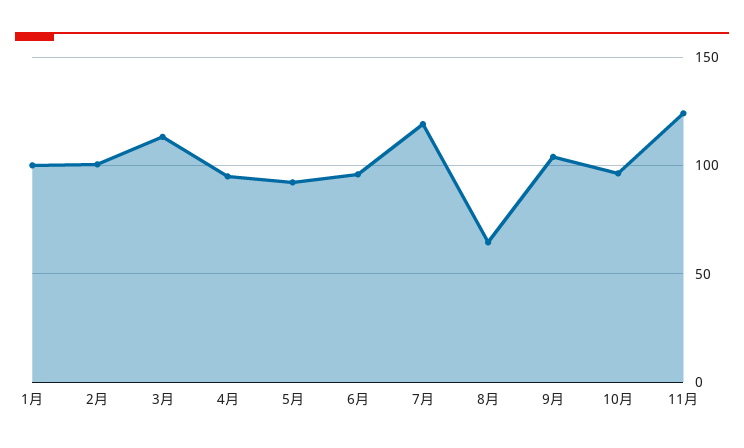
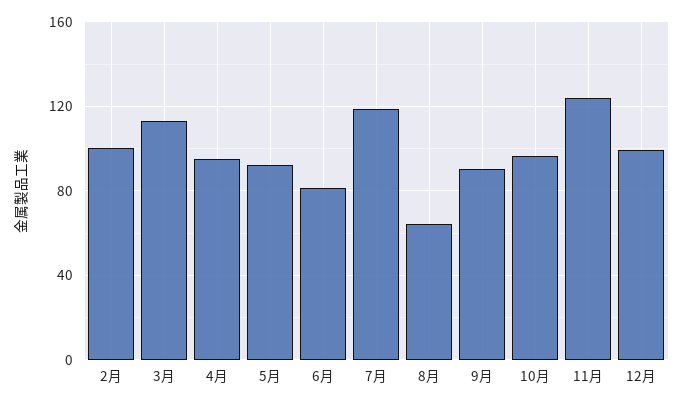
1月: 100 -> none
6月: 95 -> 80
9月: 105 -> 90
12月: none -> 100

